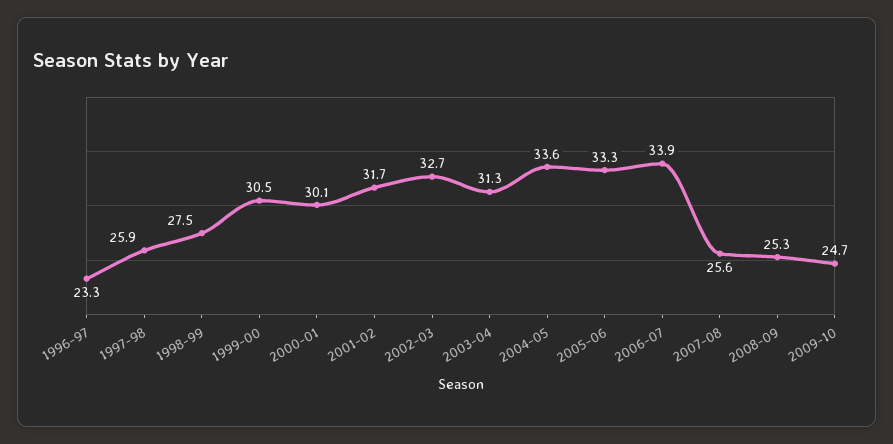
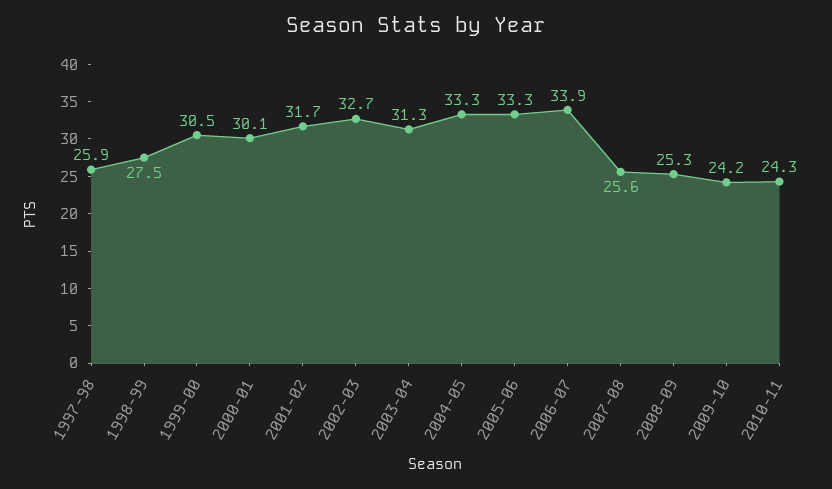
1996-97: 23.3 -> none
2004-05: 33.6 -> 33.3
2009-10: 24.7 -> 24.2
2010-11: none -> 24.3

